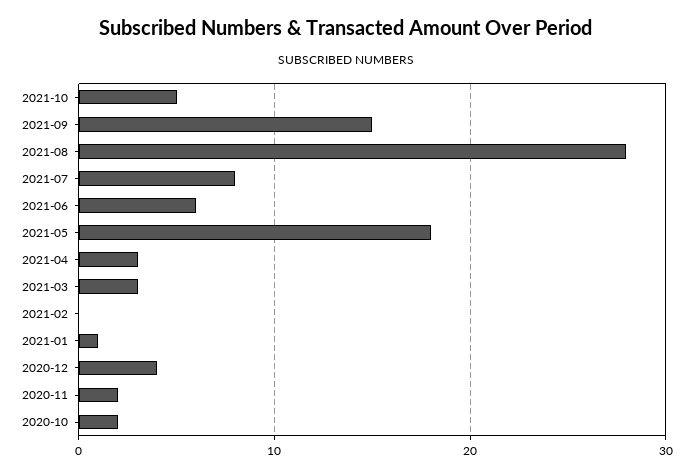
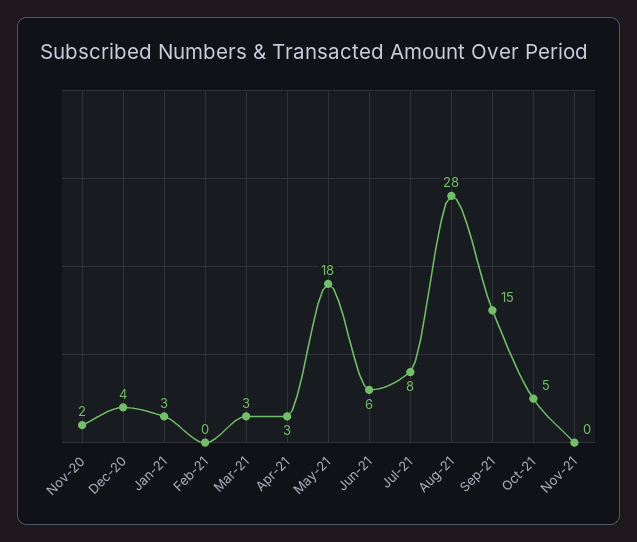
2021-01: 1 -> 3
2020-10: 2 -> none
Nov-21: none -> 0

